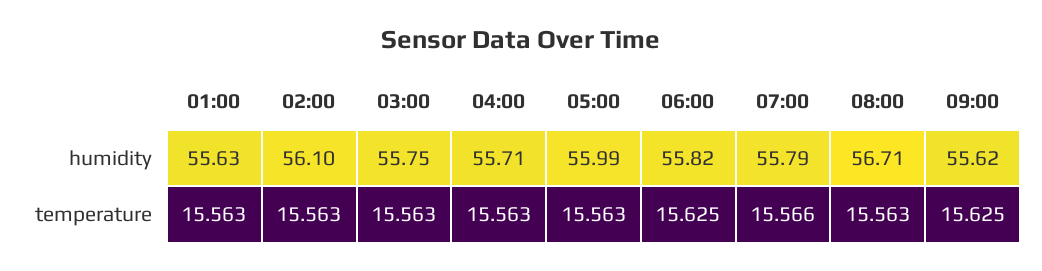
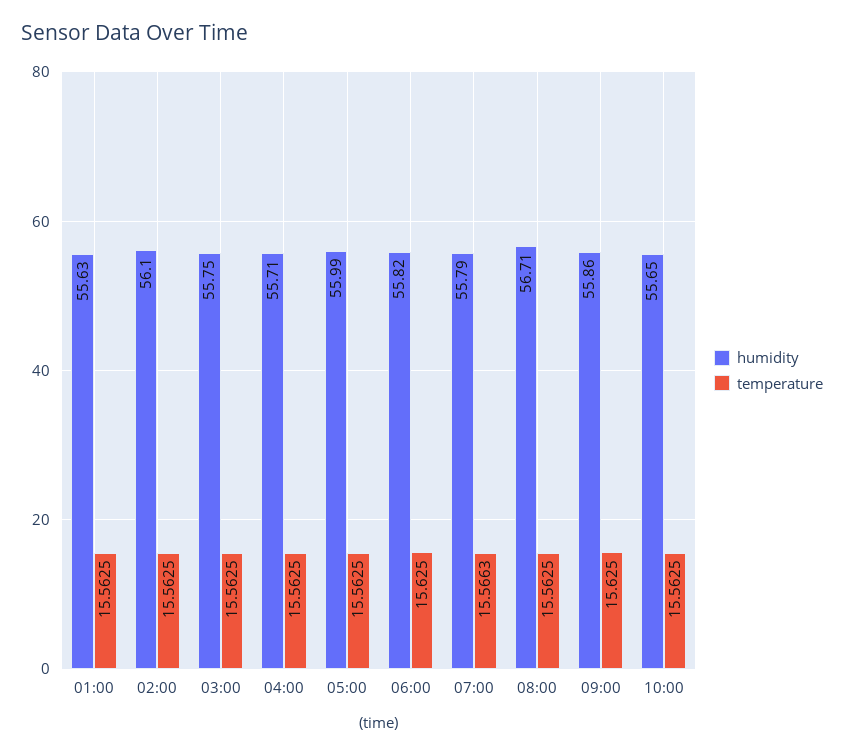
humidity, 09:00: 55.62 -> 55.86
humidity, 10:00: none -> 55.65
temperature, 10:00: none -> 15.5625

